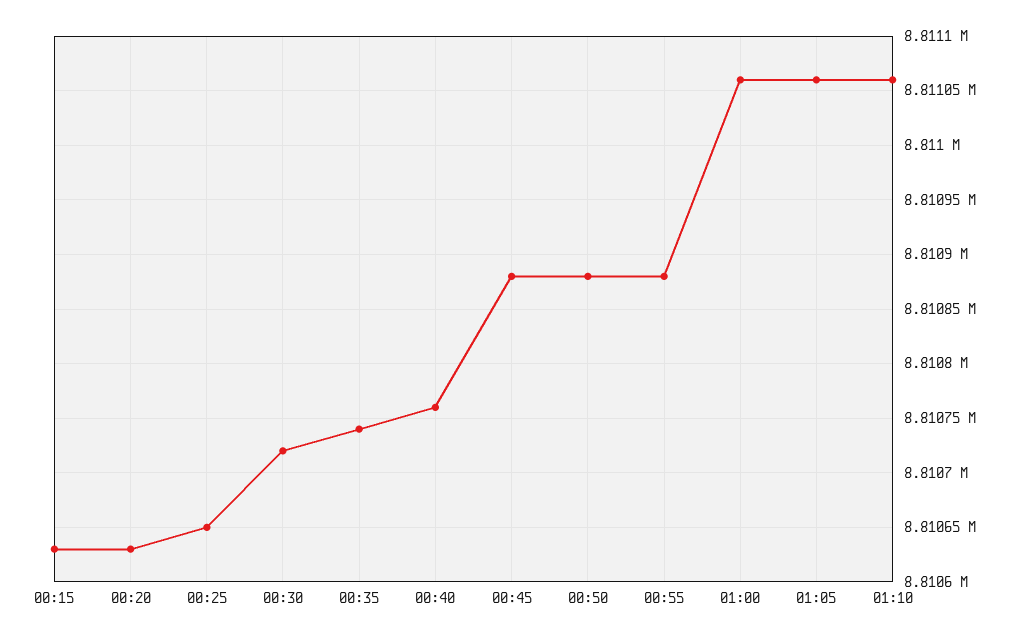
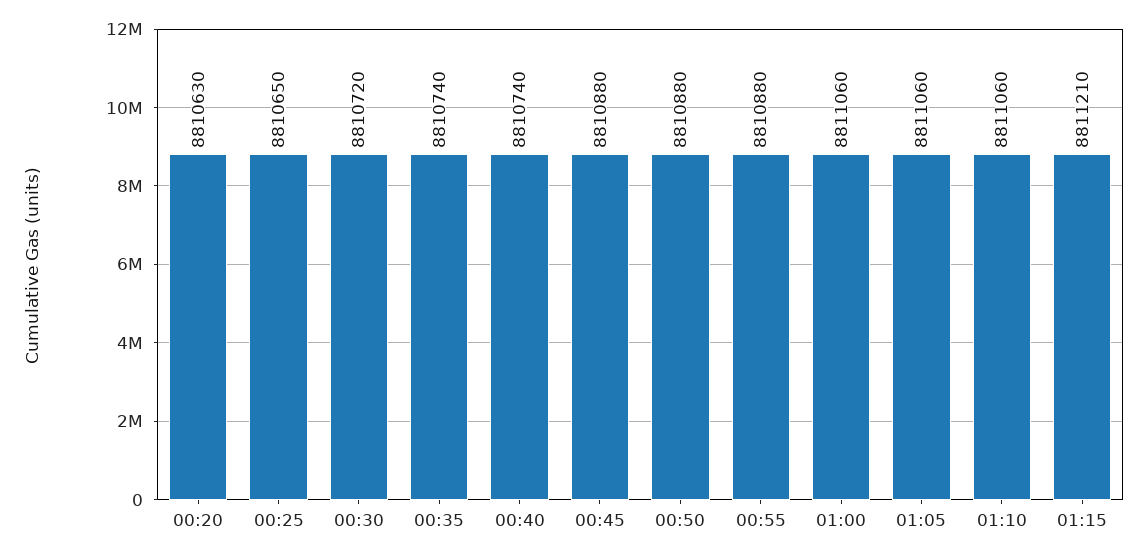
00:15: 8810630 -> none
00:40: 8810760 -> 8810740
01:15: none -> 8811210

